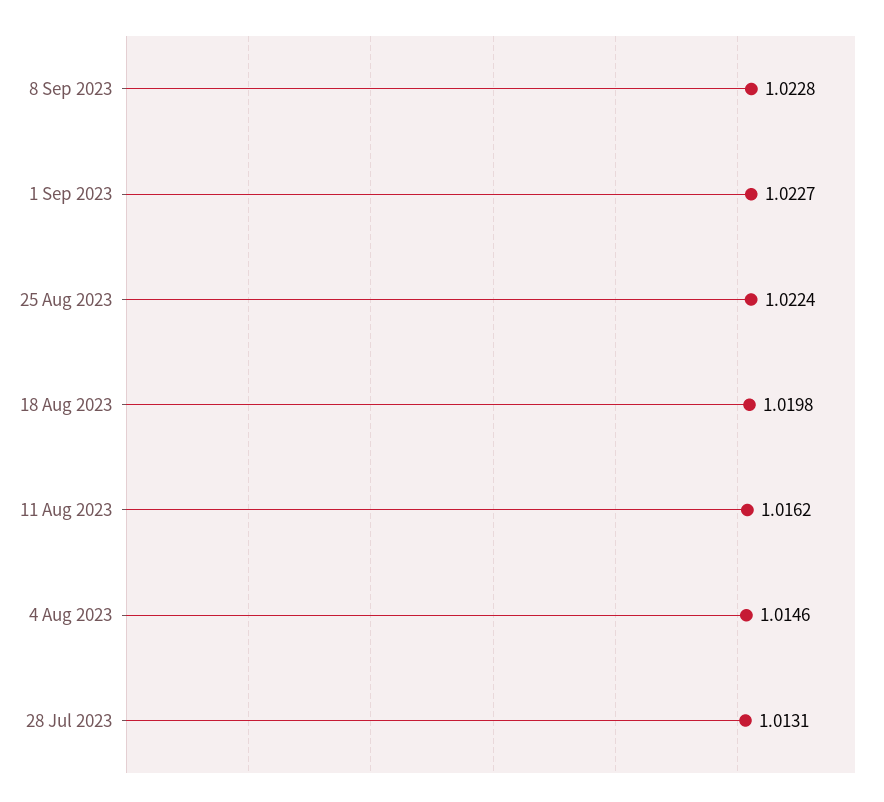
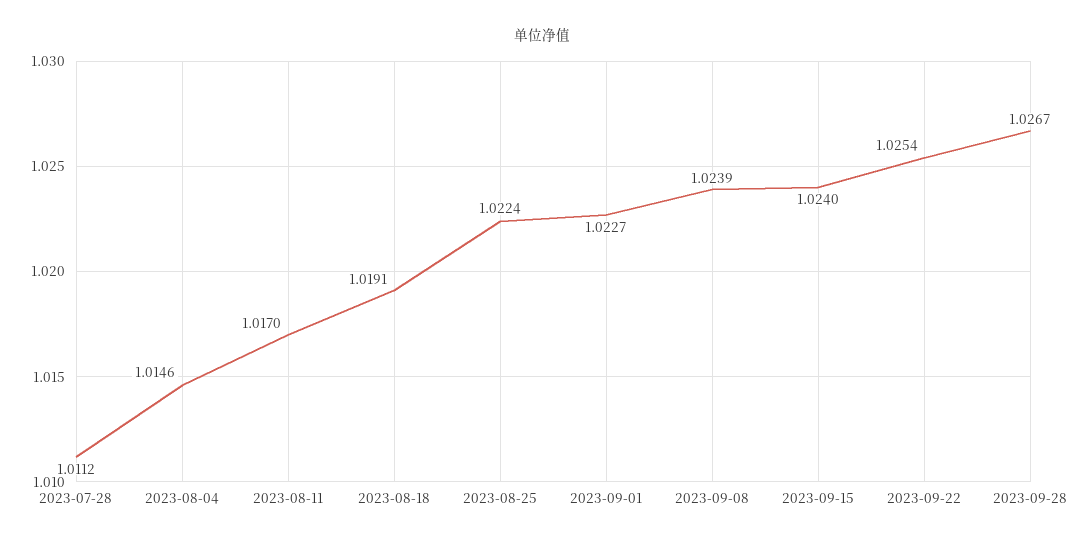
8 Sep 2023: 1.0228 -> 1.0239
18 Aug 2023: 1.0198 -> 1.0191
11 Aug 2023: 1.0162 -> 1.017
28 Jul 2023: 1.0131 -> 1.0112
2023-09-15: none -> 1.024
2023-09-22: none -> 1.0254
2023-09-28: none -> 1.0267

